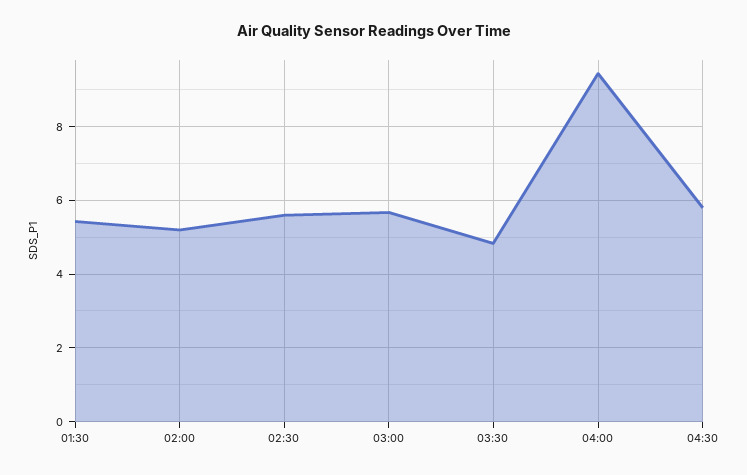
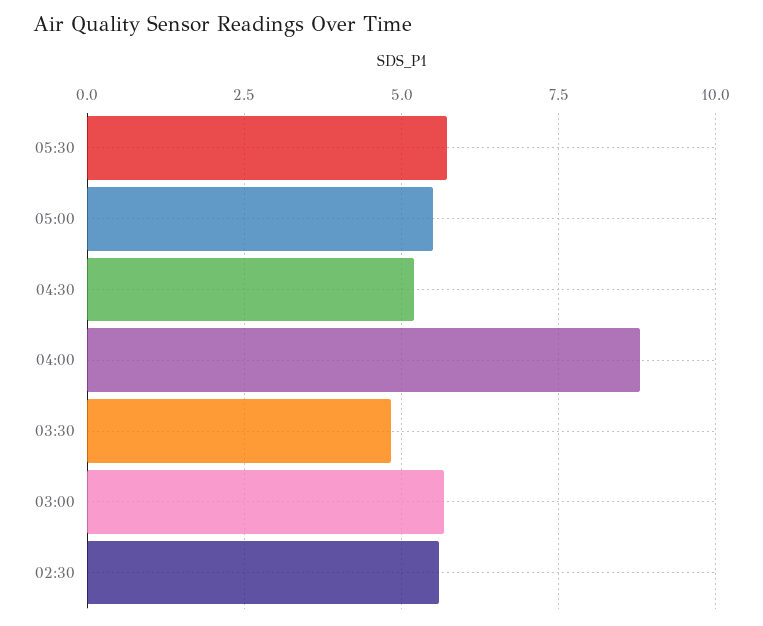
01:30: 5.4 -> none
02:00: 5.2 -> none
04:00: 9.4 -> 8.75
04:30: 5.8 -> 5.25
05:30: none -> 5.75
05:00: none -> 5.5

